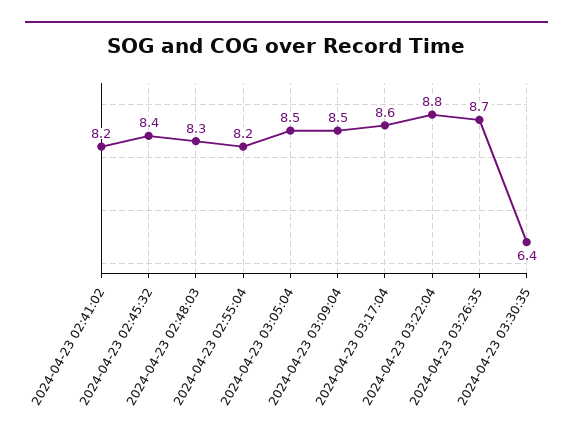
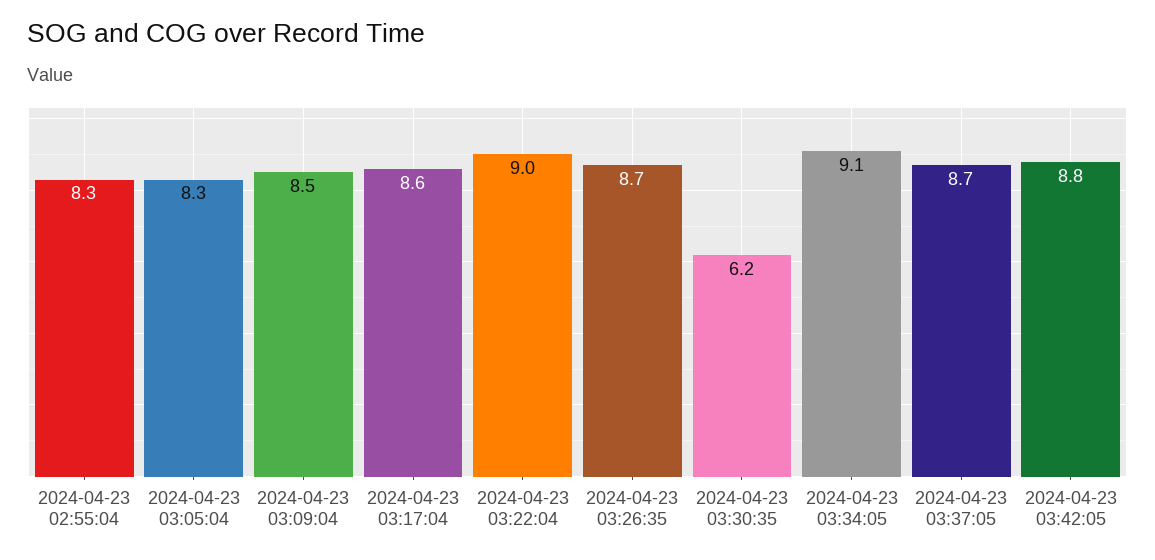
2024-04-23 02:41:02: 8.2 -> none
2024-04-23 02:45:32: 8.4 -> none
2024-04-23 02:48:03: 8.3 -> none
2024-04-23 02:55:04: 8.2 -> 8.3
2024-04-23 03:05:04: 8.5 -> 8.3
2024-04-23 03:22:04: 8.8 -> 9
2024-04-23 03:30:35: 6.4 -> 6.2
2024-04-23 03:34:05: none -> 9.1
2024-04-23 03:37:05: none -> 8.7
2024-04-23 03:42:05: none -> 8.8

